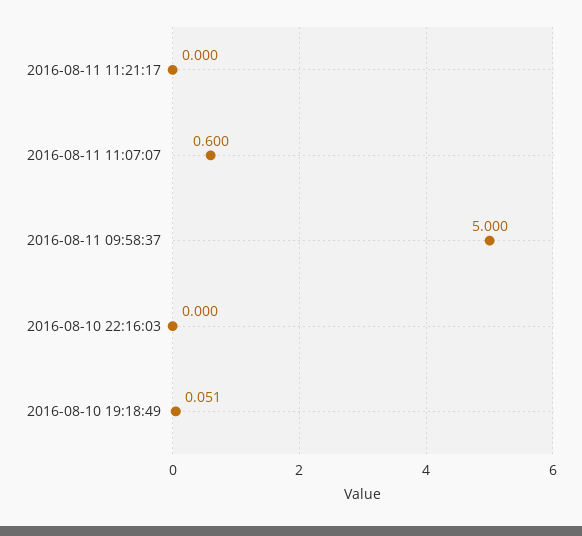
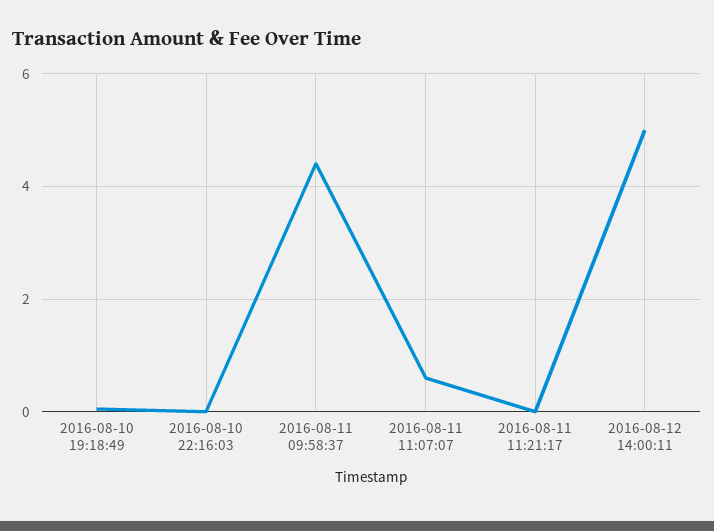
2016-08-11 09:58:37: 5 -> 4.4
2016-08-12 14:00:11: none -> 5

